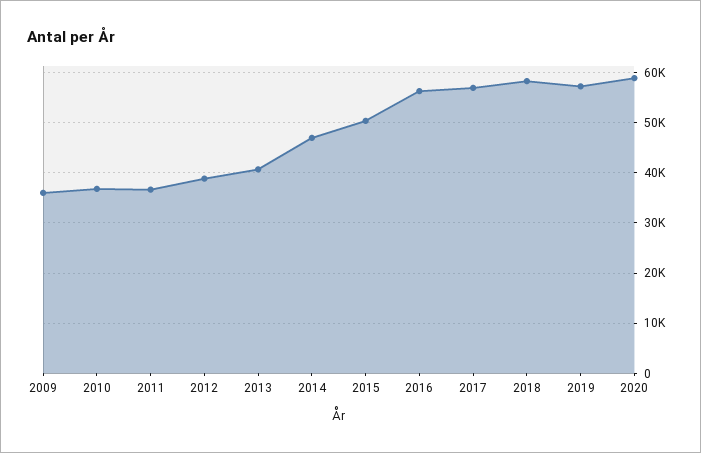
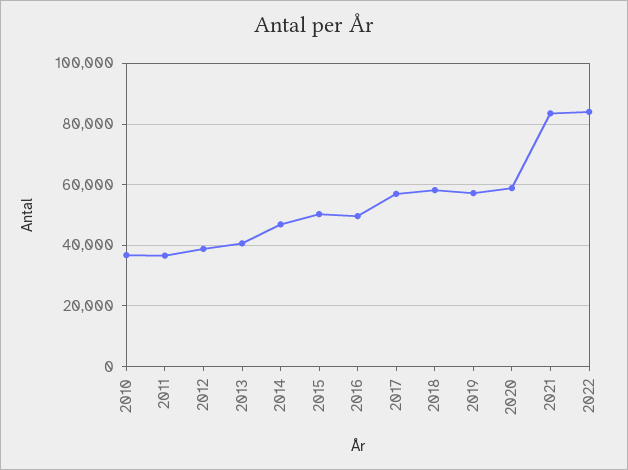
2009: 36000 -> none
2016: 56000 -> 50000
2021: none -> 84000
2022: none -> 84000

